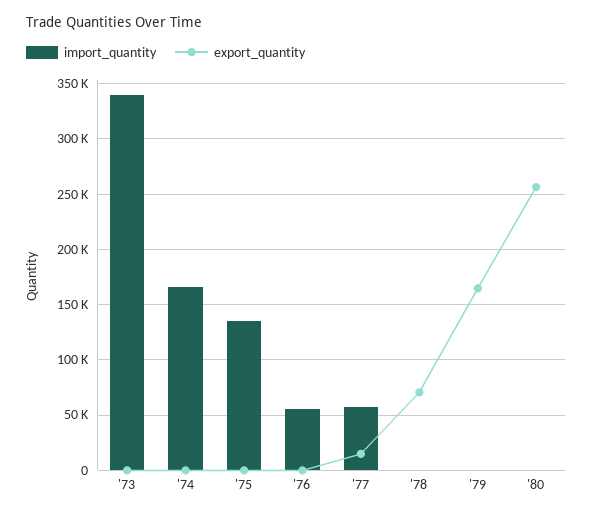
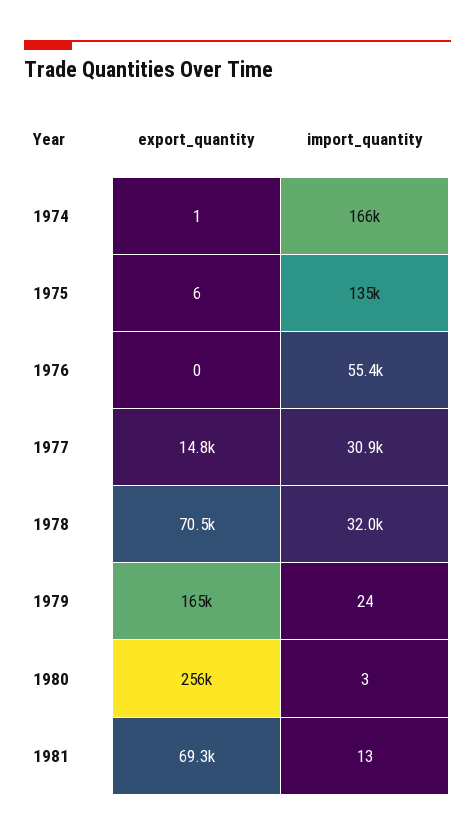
import_quantity, '73: 340000 -> none
export_quantity, '73: 0 -> none
import_quantity, '77: 60000 -> 30900
import_quantity, '78: 0 -> 32000
export_quantity, 1981: none -> 69300
import_quantity, 1981: none -> 13

